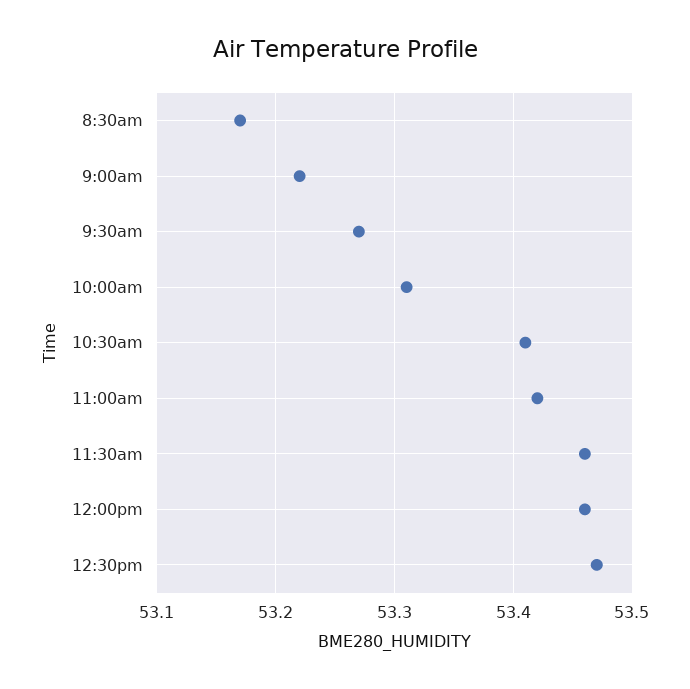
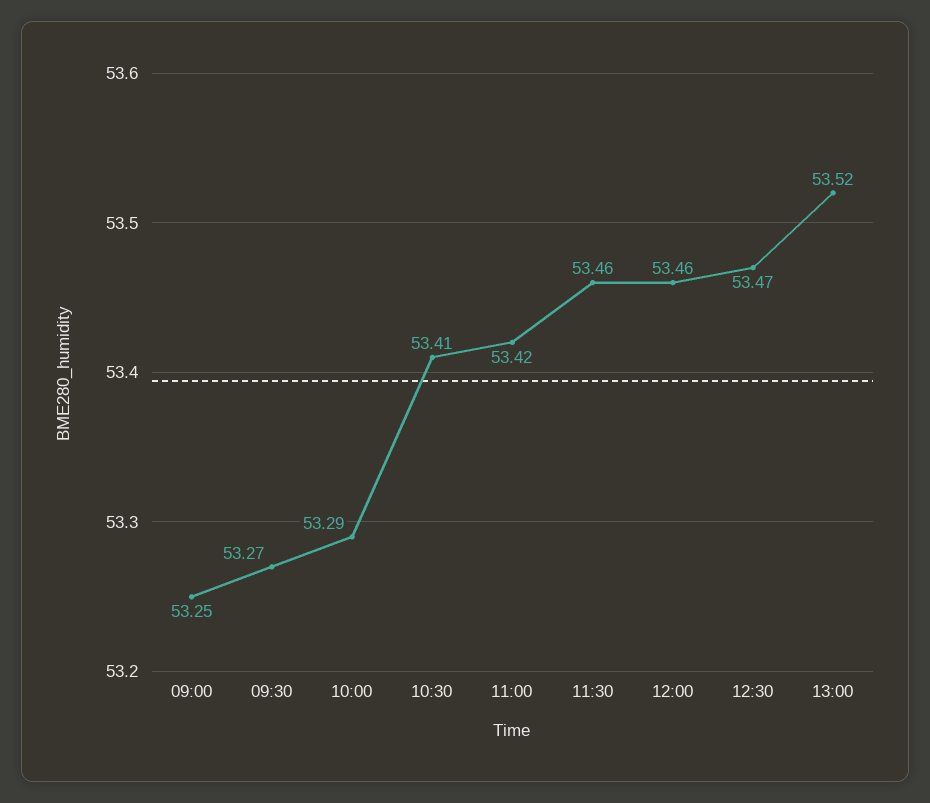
8:30am: 53.17 -> none
9:00am: 53.22 -> 53.25
10:00am: 53.31 -> 53.29
13:00: none -> 53.52

